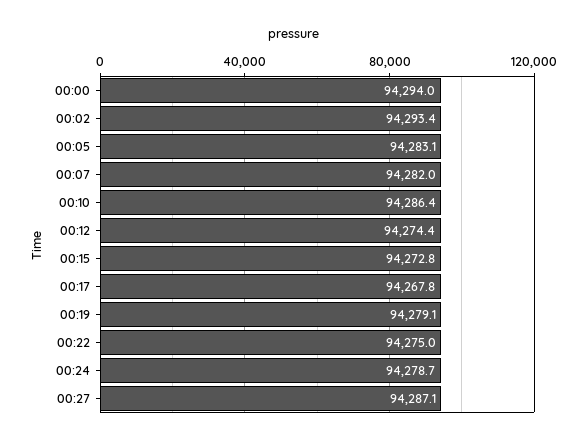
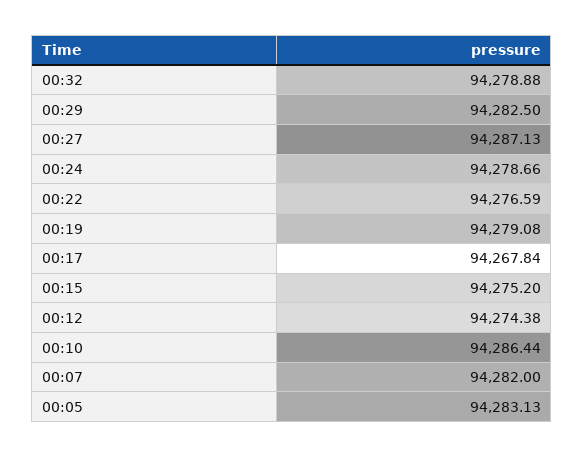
00:00: 94294 -> none
00:02: 94293.4 -> none
00:15: 94272.8 -> 94275.2
00:22: 94275 -> 94276.59
00:32: none -> 94278.88
00:29: none -> 94282.5

